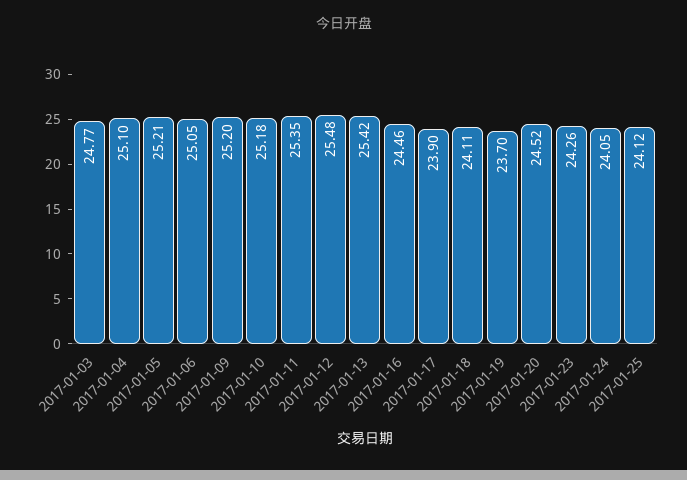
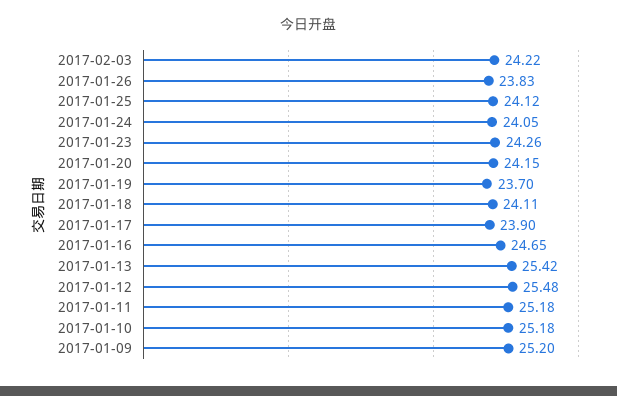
2017-01-03: 24.77 -> none
2017-01-04: 25.1 -> none
2017-01-05: 25.21 -> none
2017-01-06: 25.05 -> none
2017-01-11: 25.35 -> 25.18
2017-01-16: 24.46 -> 24.65
2017-01-20: 24.52 -> 24.15
2017-02-03: none -> 24.22
2017-01-26: none -> 23.83

